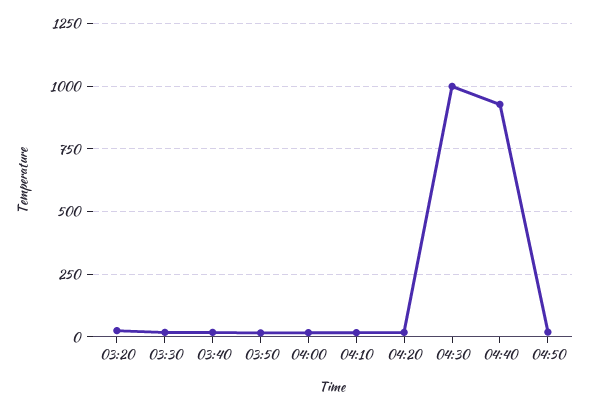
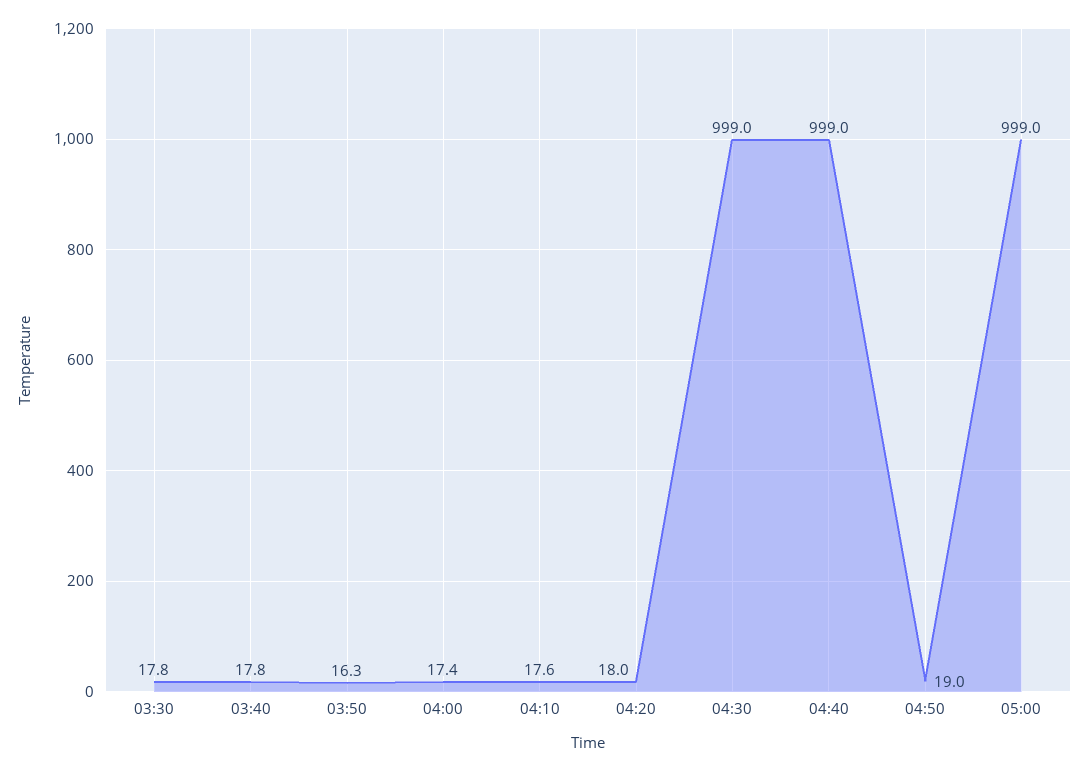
03:20: 25 -> none
04:40: 925 -> 999
05:00: none -> 999

